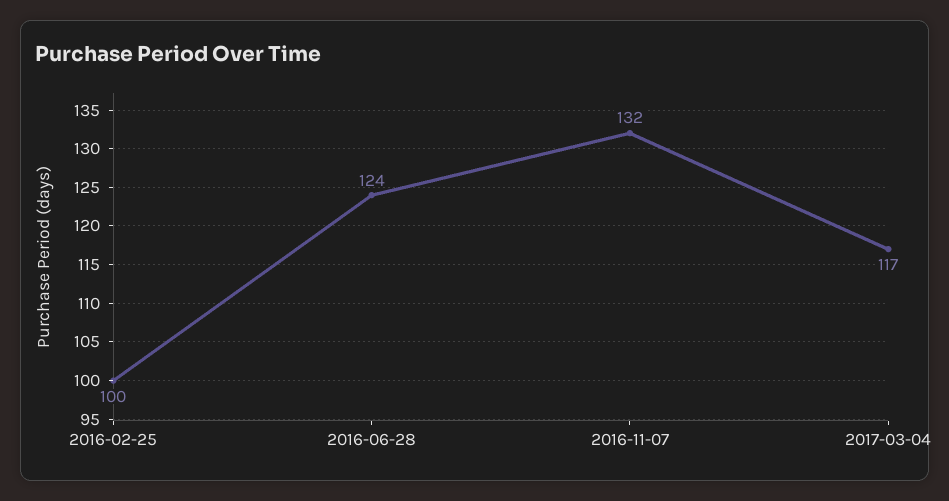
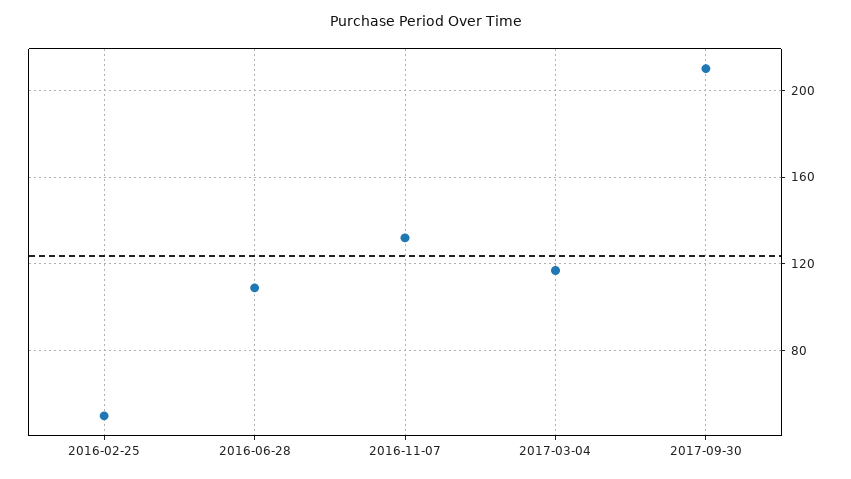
2016-02-25: 100 -> 50
2016-06-28: 124 -> 110
2017-09-30: none -> 210

